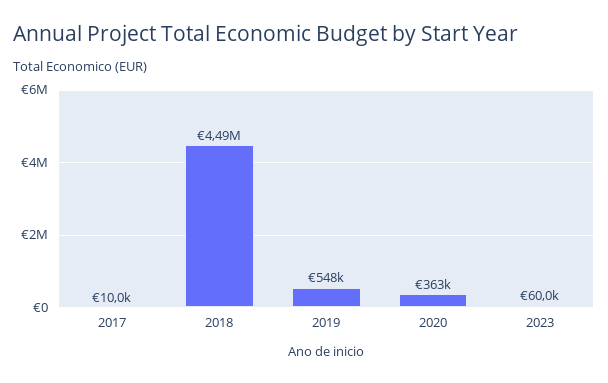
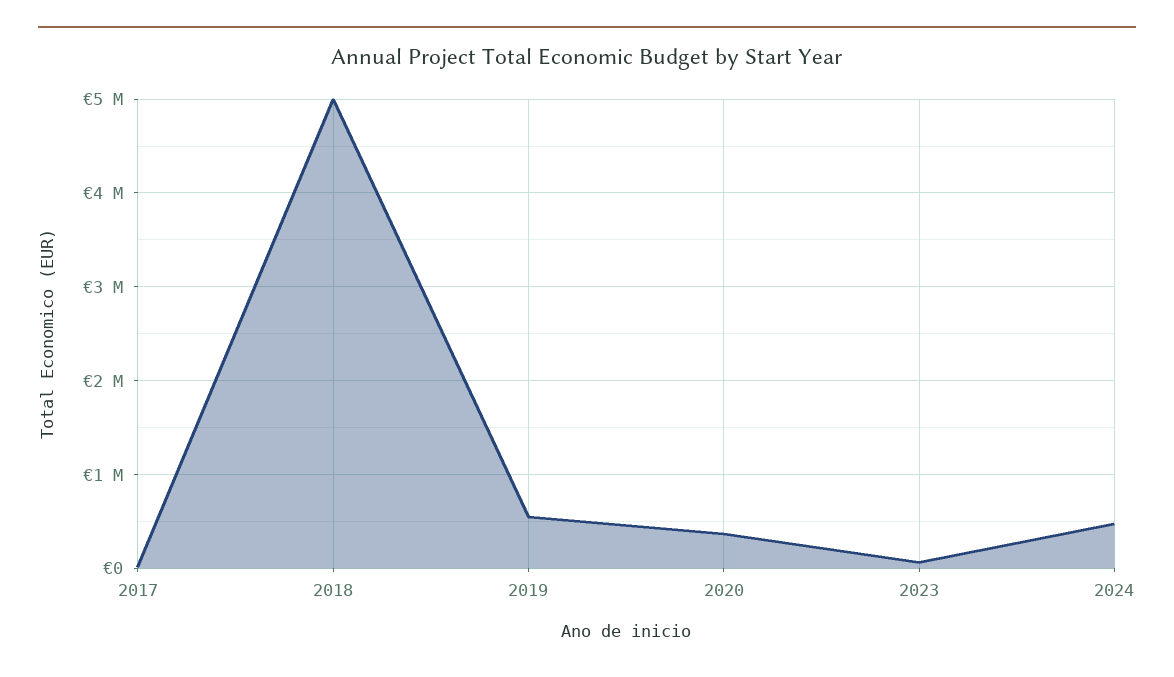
2018: 4490000 -> 5000000
2024: none -> 500000

